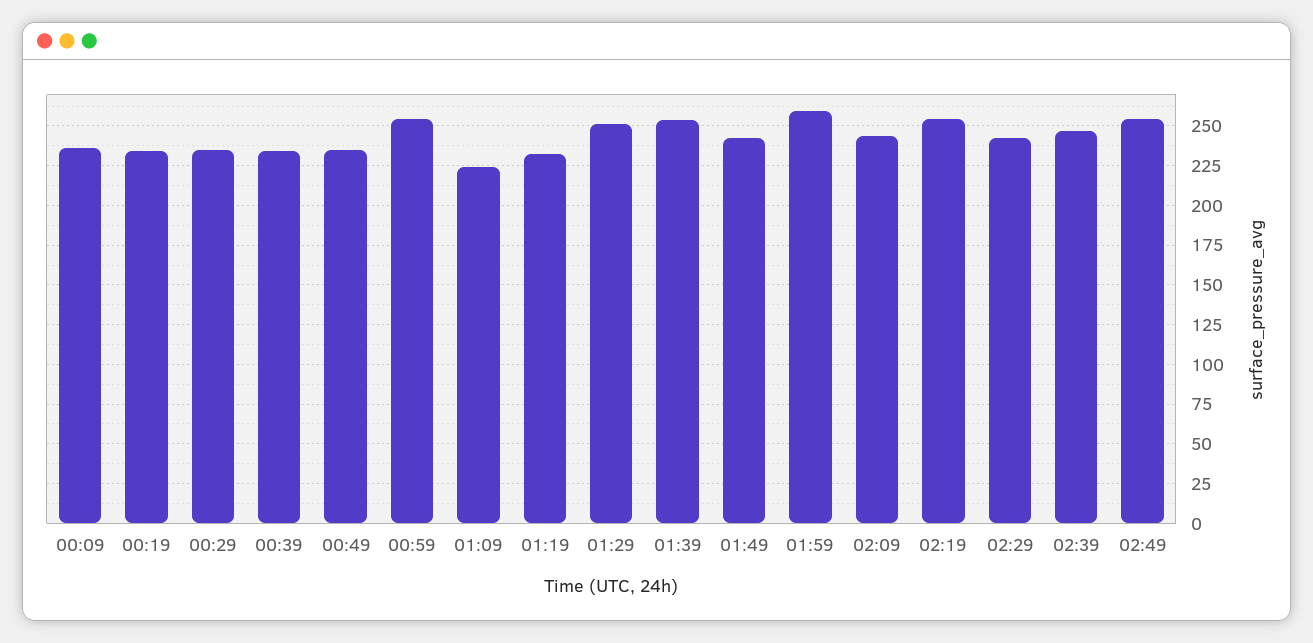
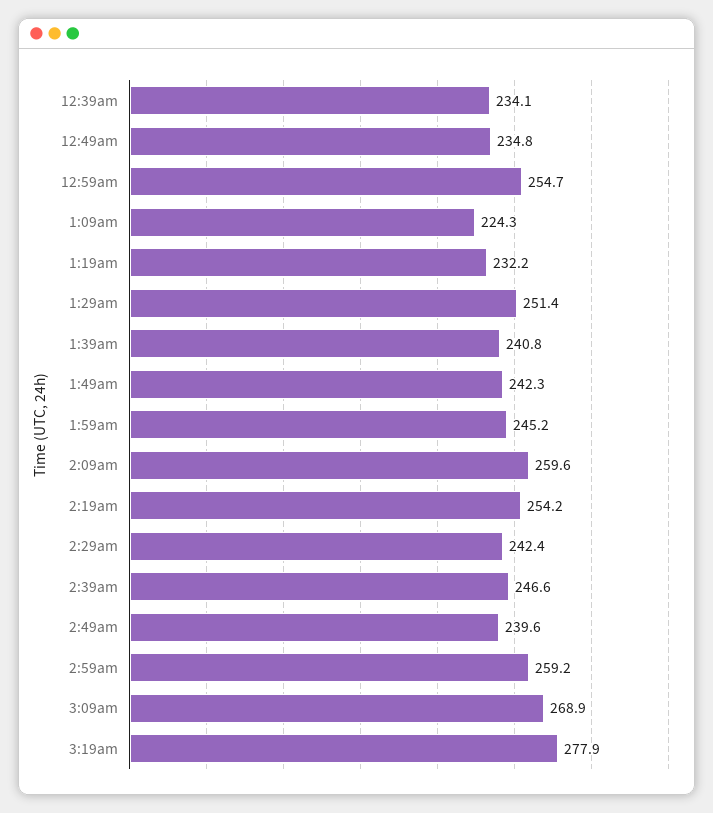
00:09: 235 -> none
00:19: 235 -> none
00:29: 235 -> none
01:39: 255 -> 240.8
01:59: 260 -> 245.2
02:09: 245 -> 259.6
02:49: 255 -> 239.6
2:59am: none -> 259.2
3:09am: none -> 268.9
3:19am: none -> 277.9

